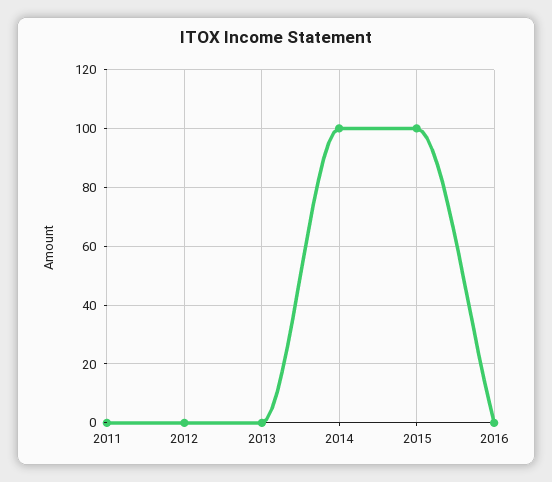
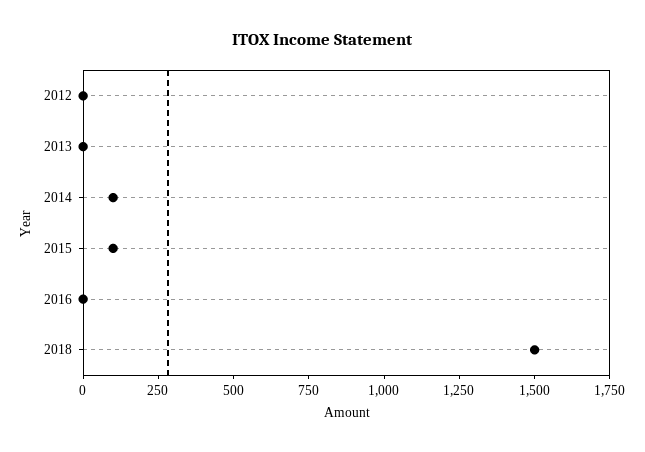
2011: 0 -> none
2018: none -> 1500

